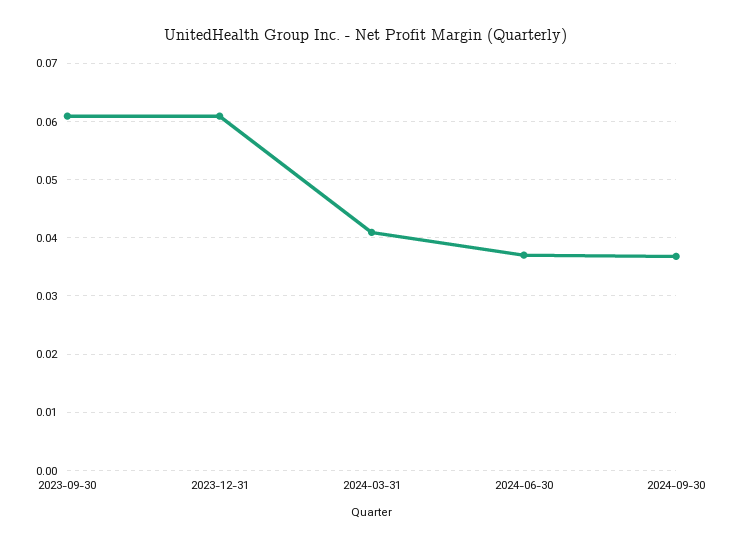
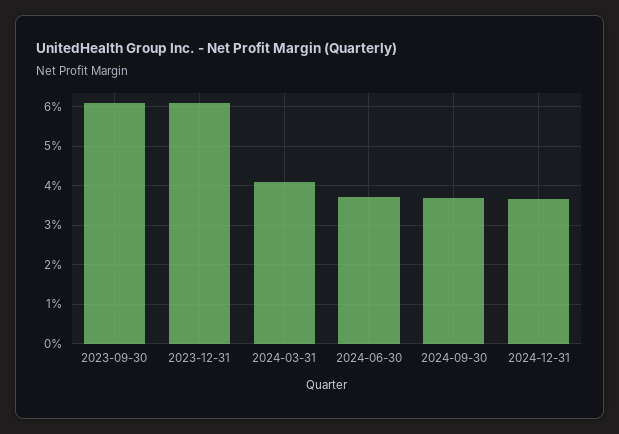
2024-12-31: none -> 0.036

